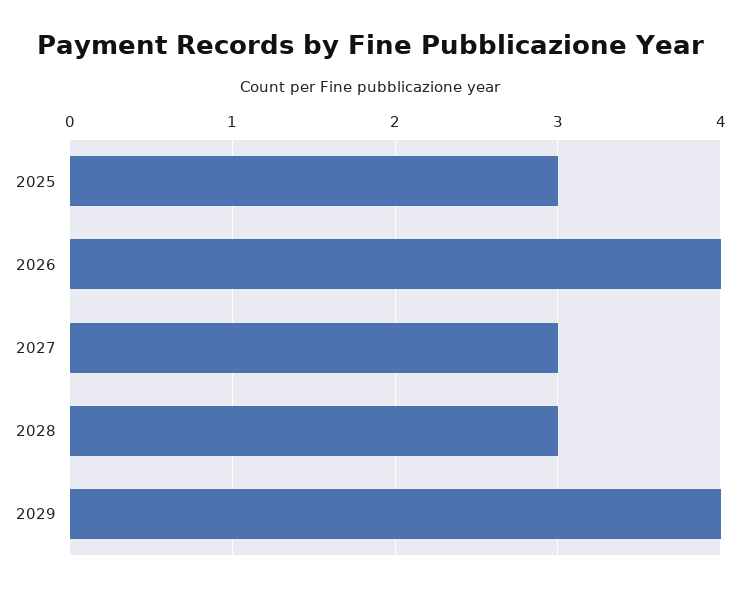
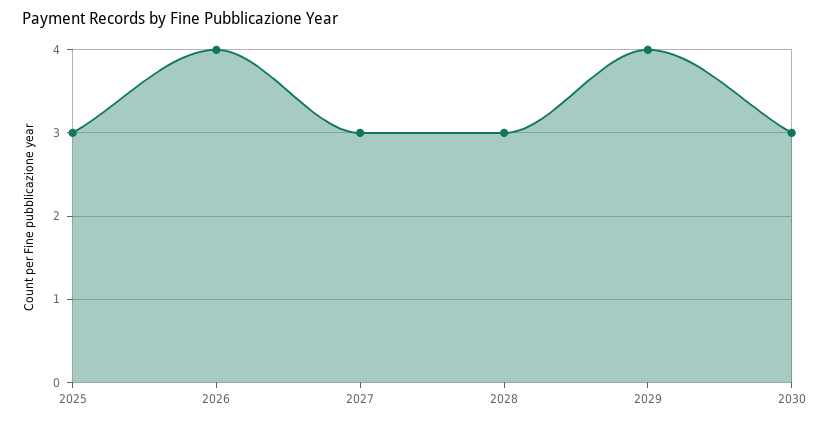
2030: none -> 3

